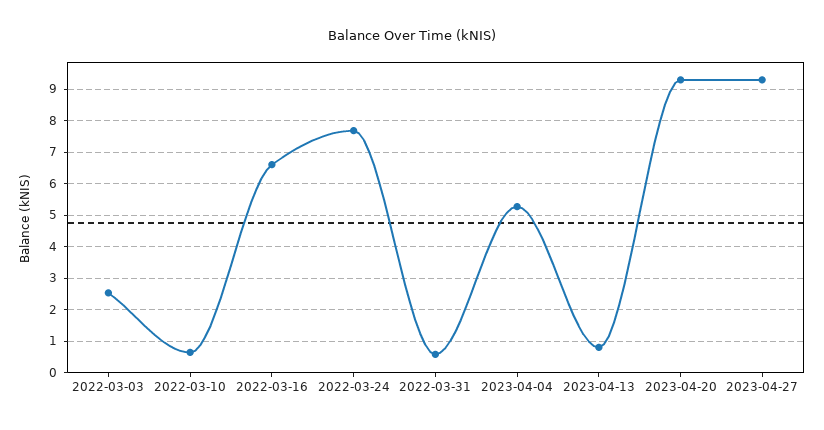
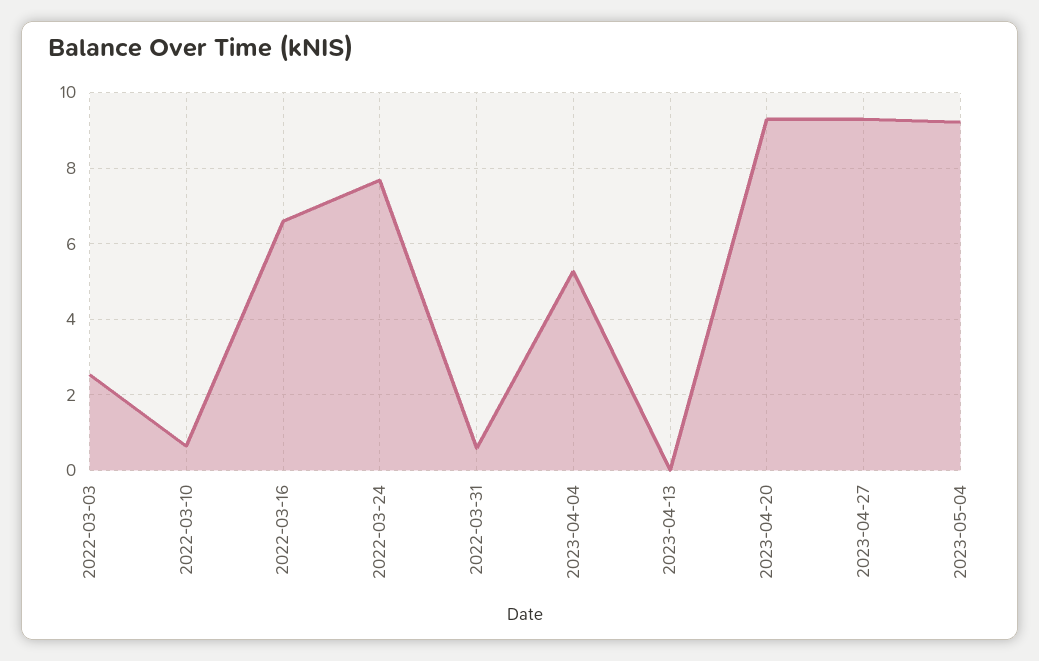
2023-04-13: 0.8 -> 0
2023-05-04: none -> 9.2

